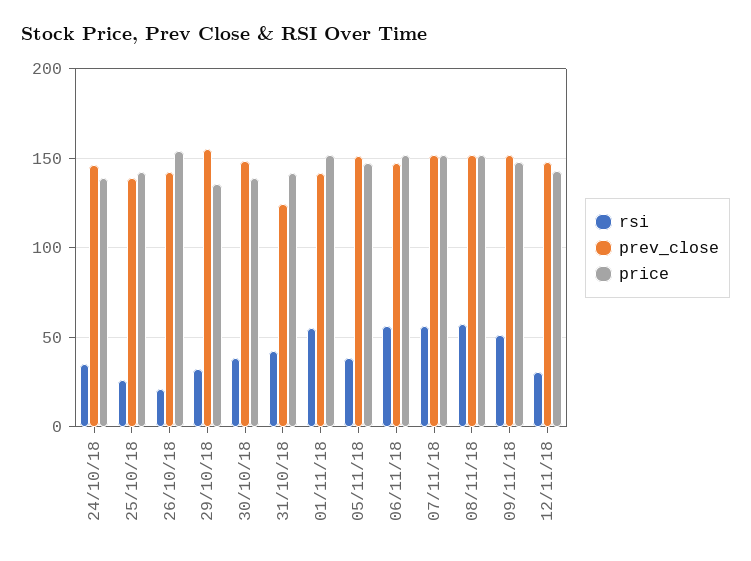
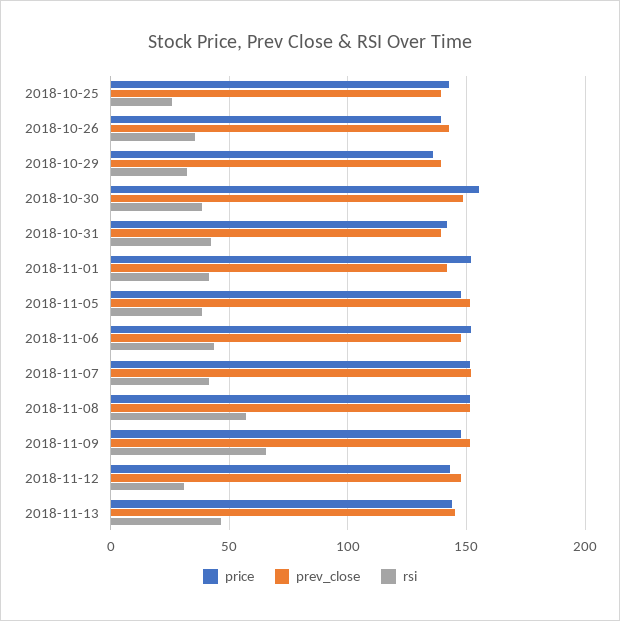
rsi, 24/10/18: 35 -> none
prev_close, 24/10/18: 145 -> none
price, 24/10/18: 140 -> none
rsi, 26/10/18: 20 -> 35
price, 26/10/18: 155 -> 140
prev_close, 29/10/18: 155 -> 140
price, 30/10/18: 140 -> 155
prev_close, 31/10/18: 125 -> 140
rsi, 01/11/18: 55 -> 40
rsi, 06/11/18: 55 -> 45
rsi, 07/11/18: 55 -> 40
rsi, 09/11/18: 50 -> 65
price, 2018-11-13: none -> 145
prev_close, 2018-11-13: none -> 145
rsi, 2018-11-13: none -> 45

